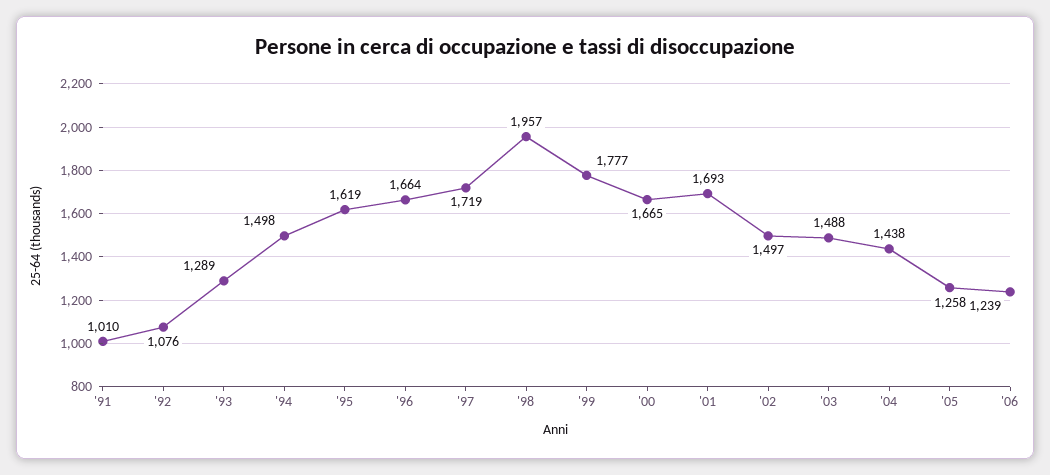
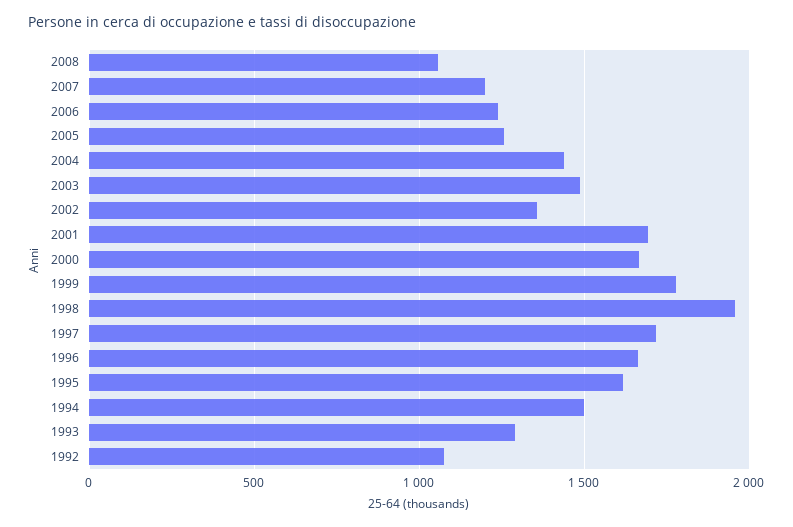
'91: 1010 -> none
'02: 1497 -> 1350
2008: none -> 1050
2007: none -> 1200

